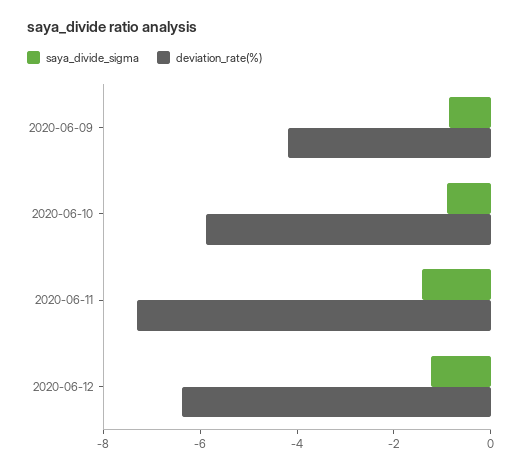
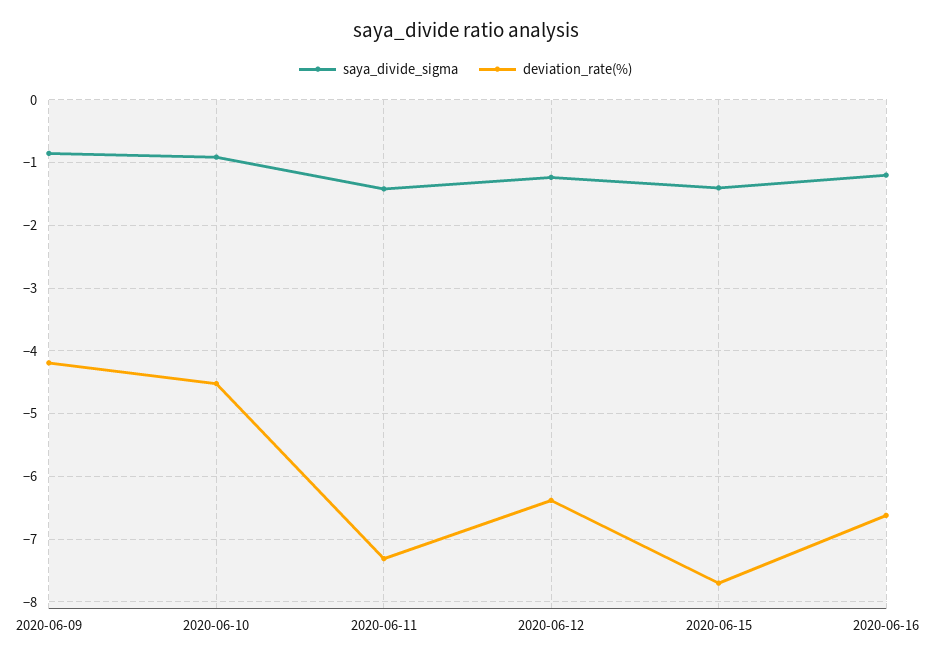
deviation_rate(%), 2020-06-10: -6 -> -4.5
saya_divide_sigma, 2020-06-15: none -> -1.4
deviation_rate(%), 2020-06-15: none -> -7.7
saya_divide_sigma, 2020-06-16: none -> -1.2
deviation_rate(%), 2020-06-16: none -> -6.6

